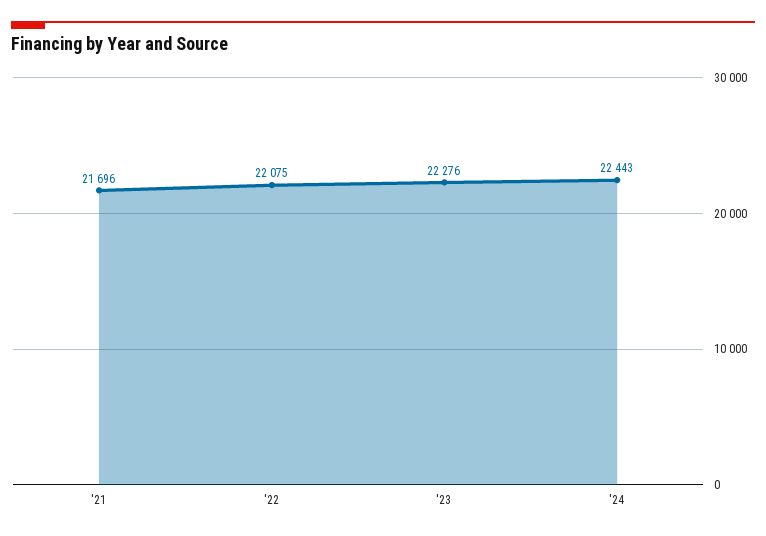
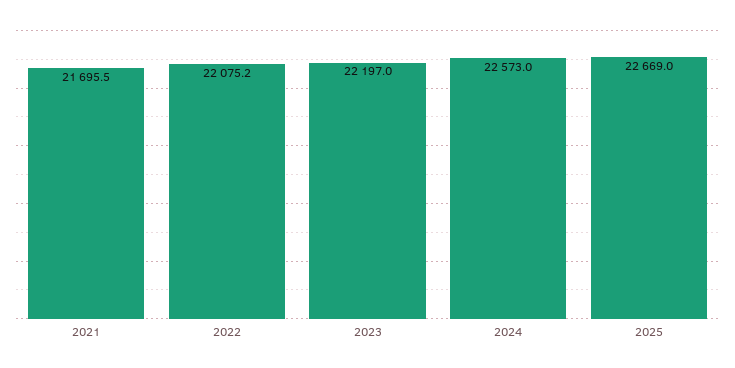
'23: 22276 -> 22197
'24: 22443 -> 22573
2025: none -> 22669

